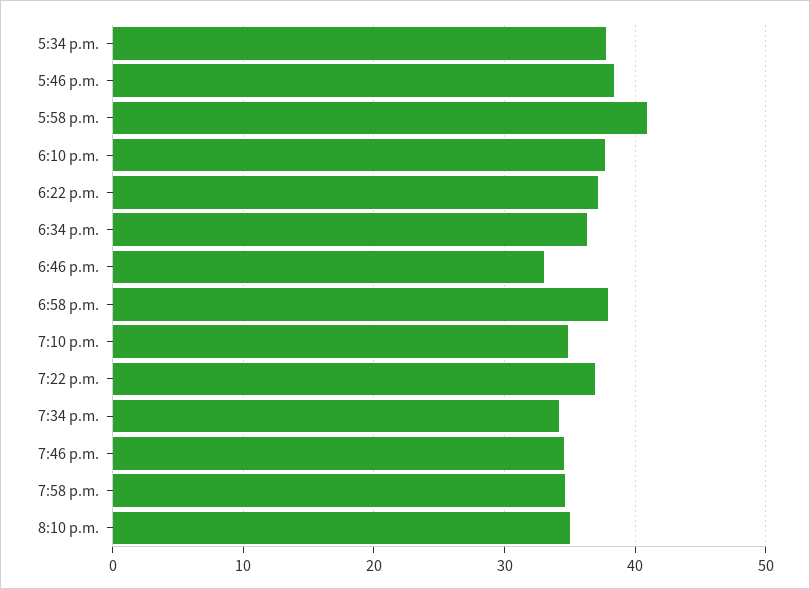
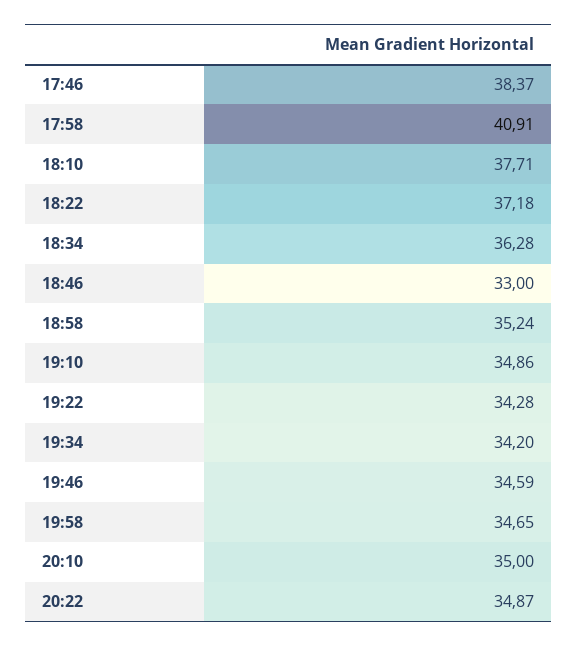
5:34 p.m.: 38 -> none
6:58 p.m.: 38 -> 35.24
7:22 p.m.: 37 -> 34.28
20:22: none -> 34.87

